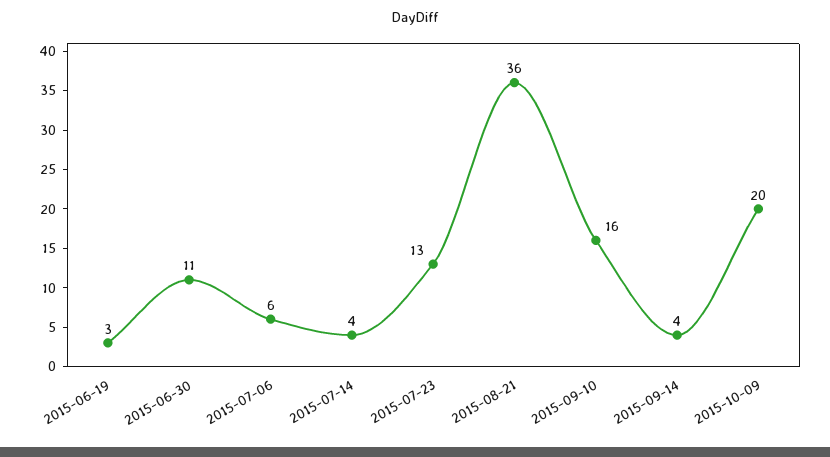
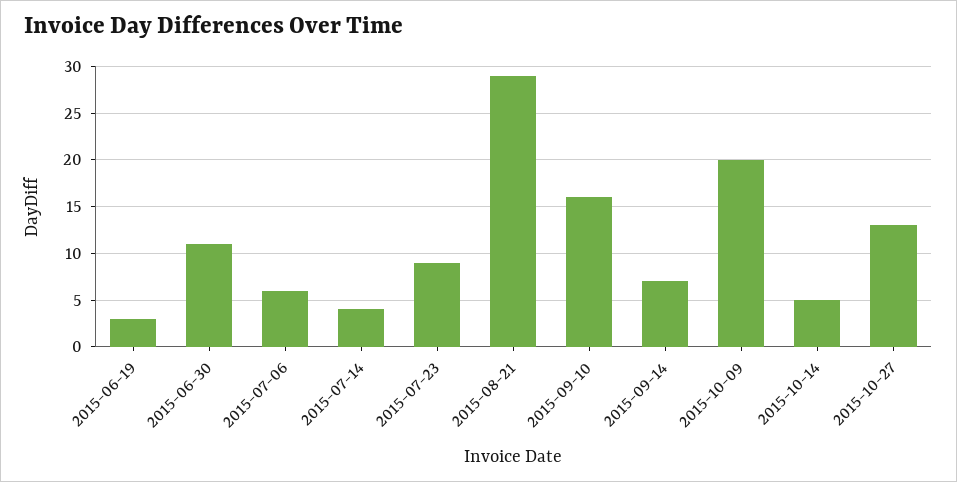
2015-07-23: 13 -> 9
2015-08-21: 36 -> 29
2015-09-14: 4 -> 7
2015-10-14: none -> 5
2015-10-27: none -> 13

